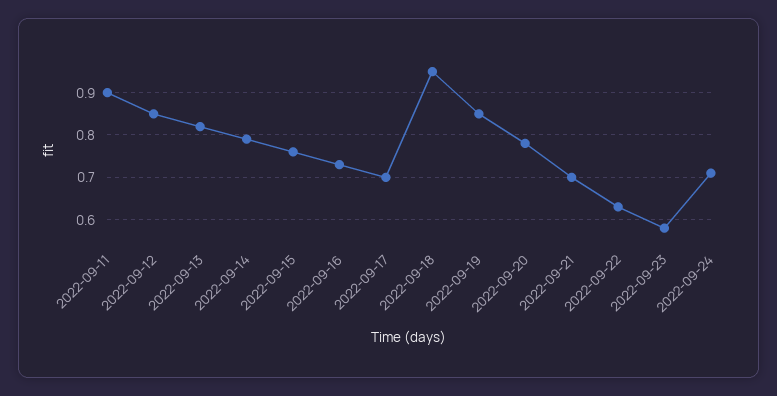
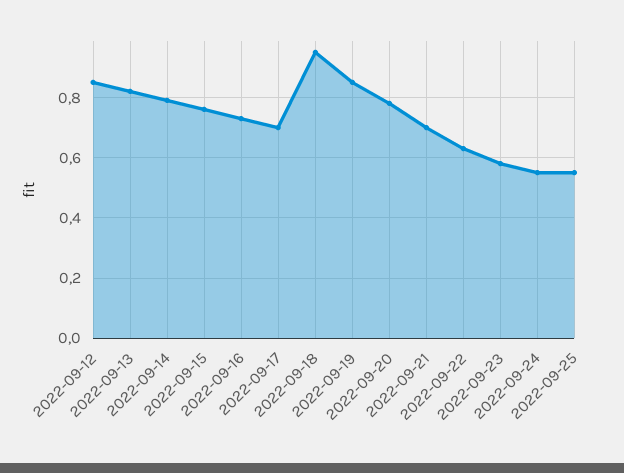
2022-09-11: 0.9 -> none
2022-09-24: 0.7 -> 0.55
2022-09-25: none -> 0.55

